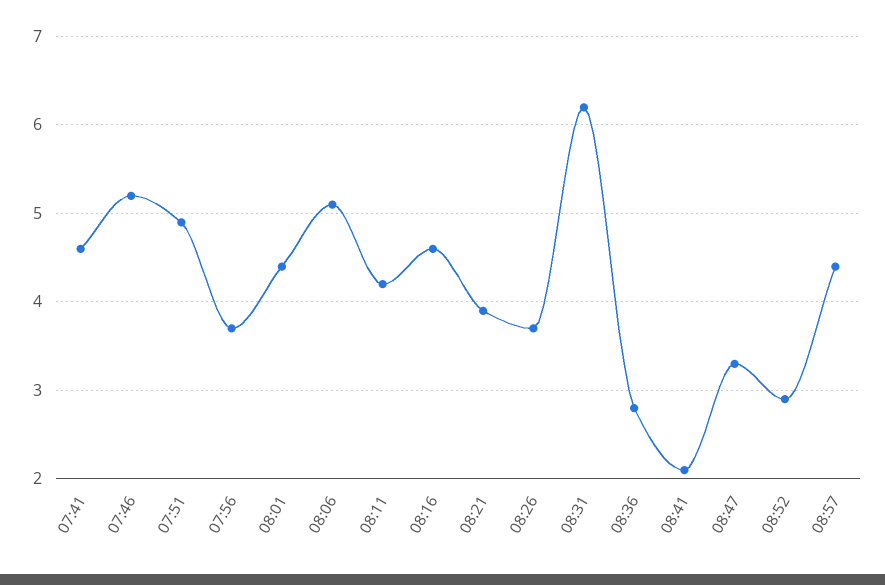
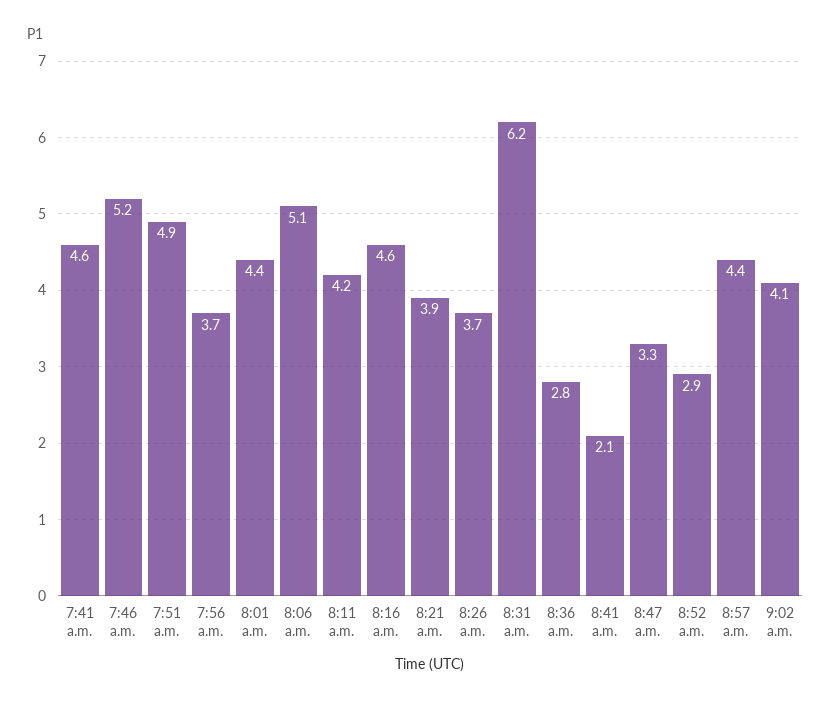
9:02 a.m.: none -> 4.1

